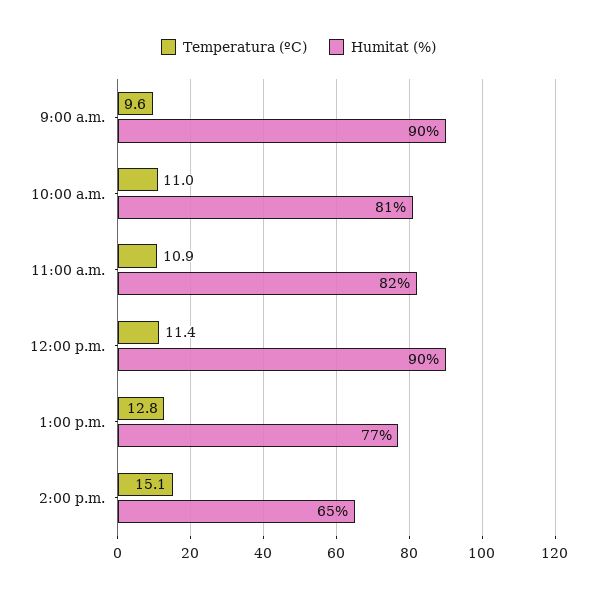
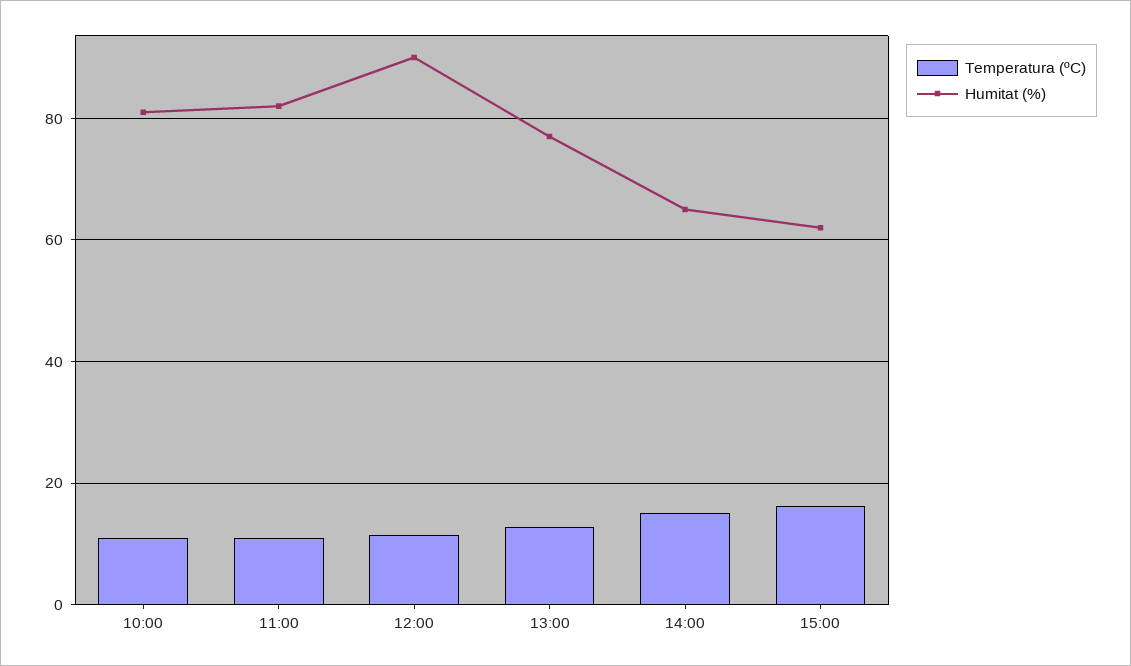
Temperatura (ºC), 9:00 a.m.: 9.6 -> none
Humitat (%), 9:00 a.m.: 90 -> none
Temperatura (ºC), 15:00: none -> 16
Humitat (%), 15:00: none -> 62

